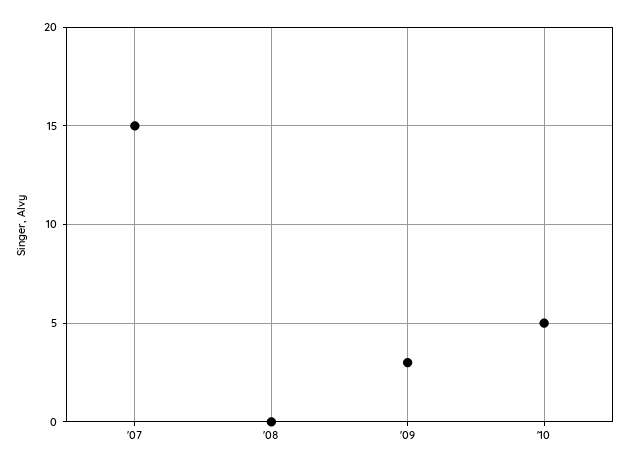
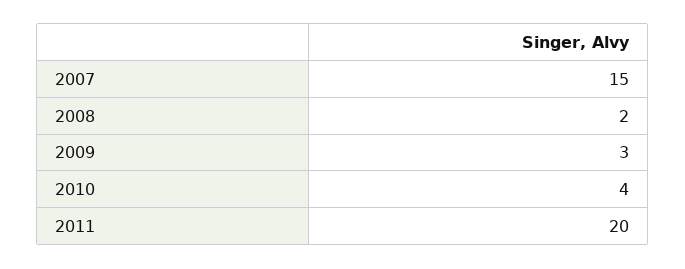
'08: 0 -> 2
'10: 5 -> 4
2011: none -> 20

